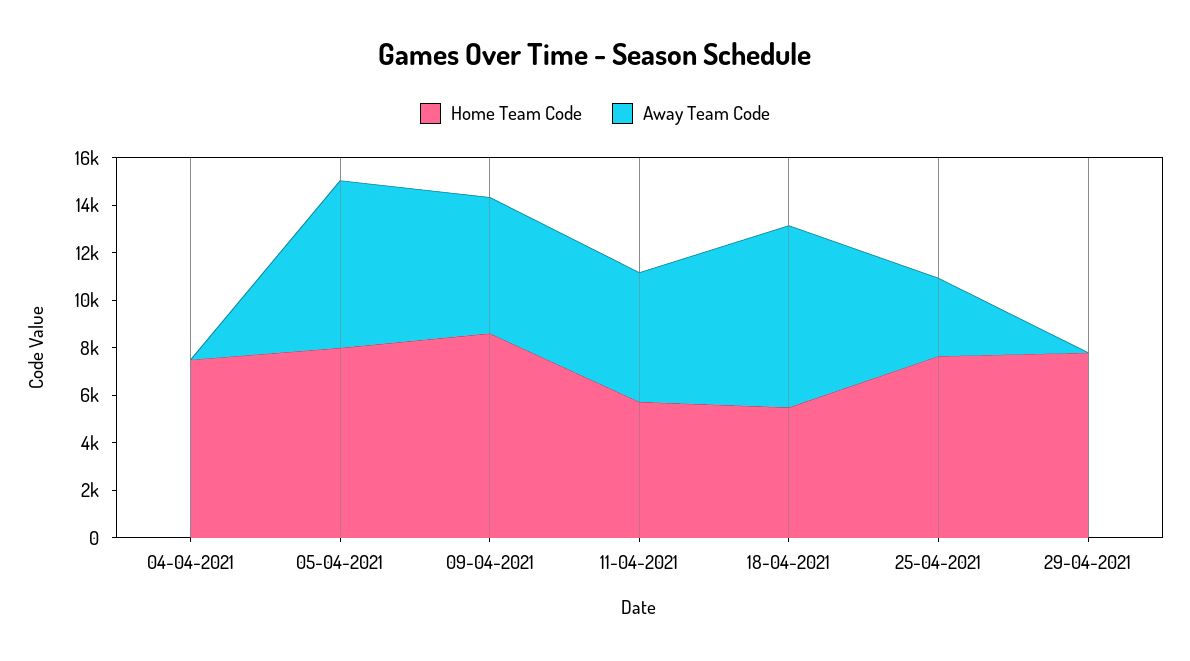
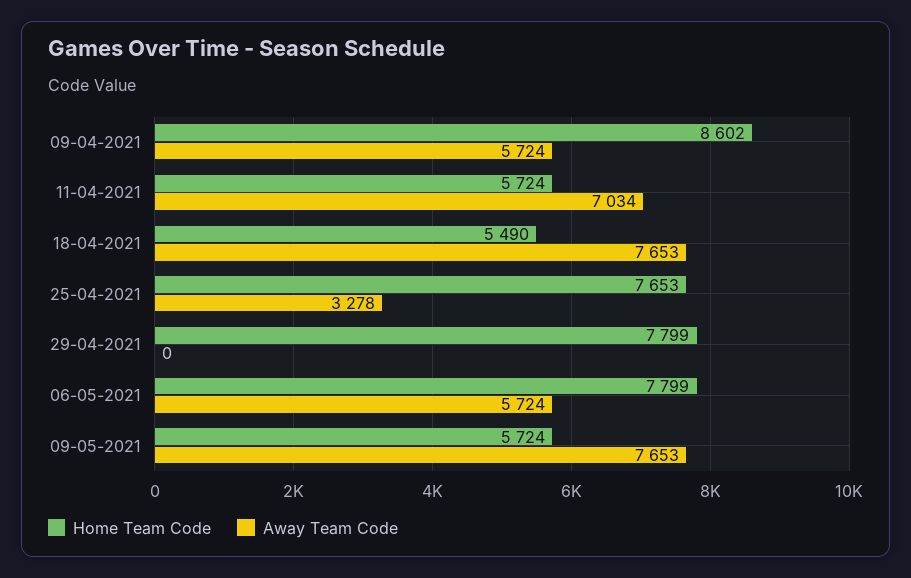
Home Team Code, 04-04-2021: 7500 -> none
Away Team Code, 04-04-2021: 0 -> none
Home Team Code, 05-04-2021: 8000 -> none
Away Team Code, 05-04-2021: 7000 -> none
Away Team Code, 11-04-2021: 5500 -> 7034
Home Team Code, 06-05-2021: none -> 7799
Away Team Code, 06-05-2021: none -> 5724
Home Team Code, 09-05-2021: none -> 5724
Away Team Code, 09-05-2021: none -> 7653

